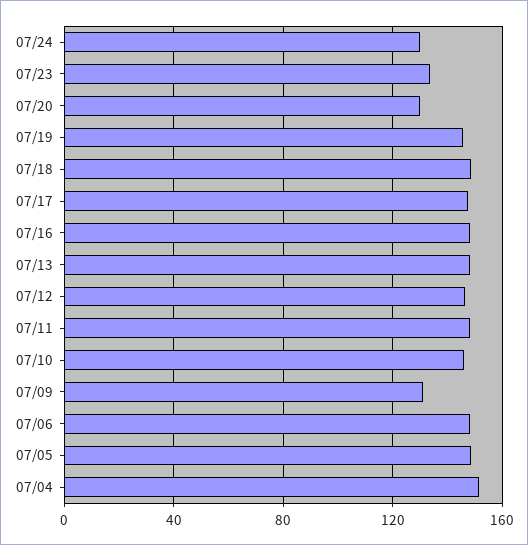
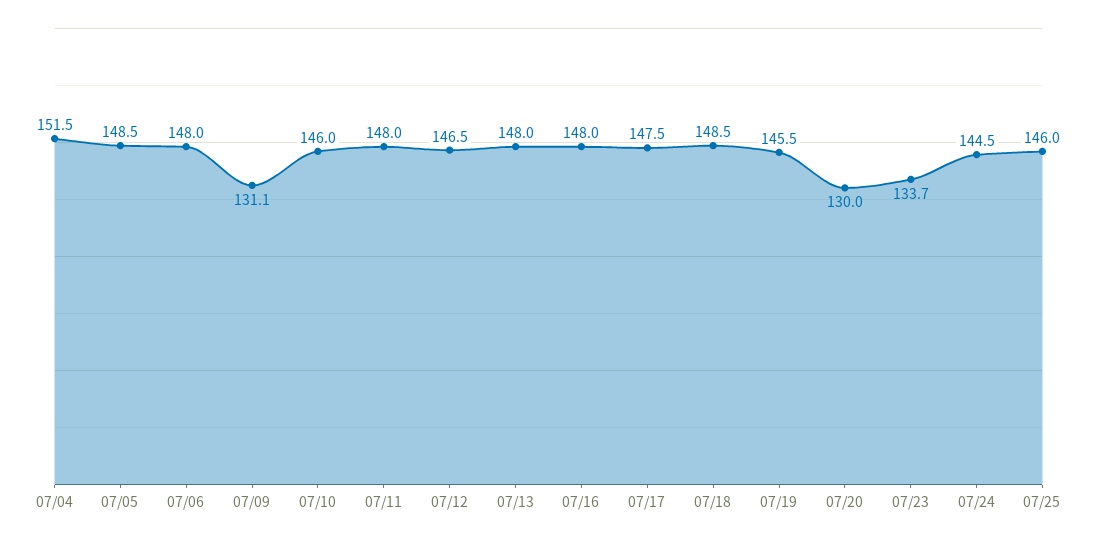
07/24: 130 -> 144.5
07/25: none -> 146

